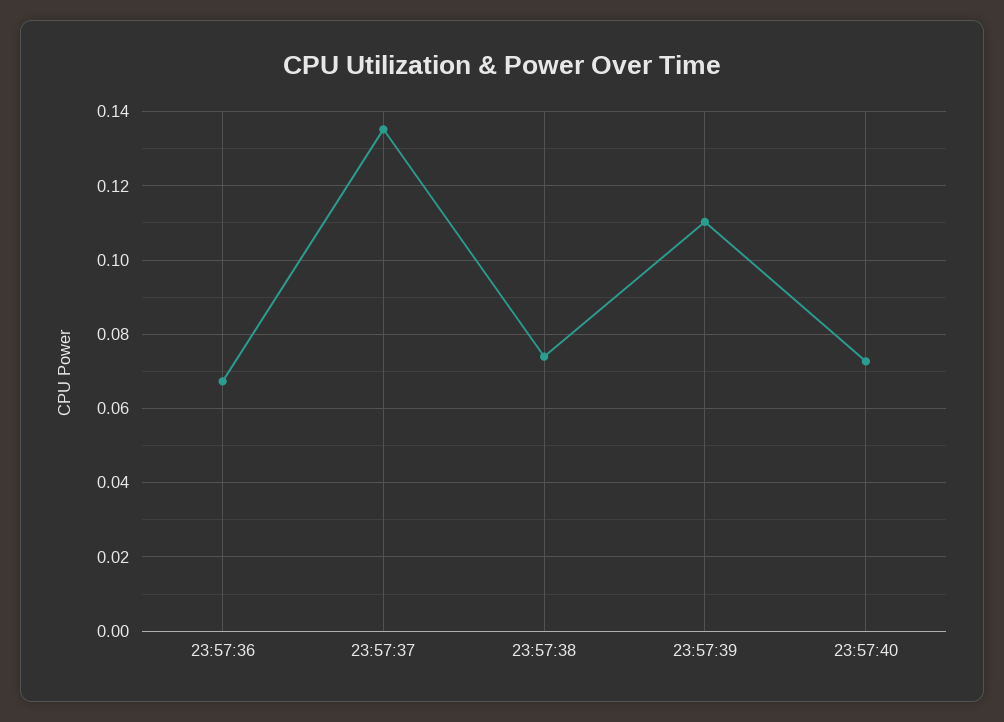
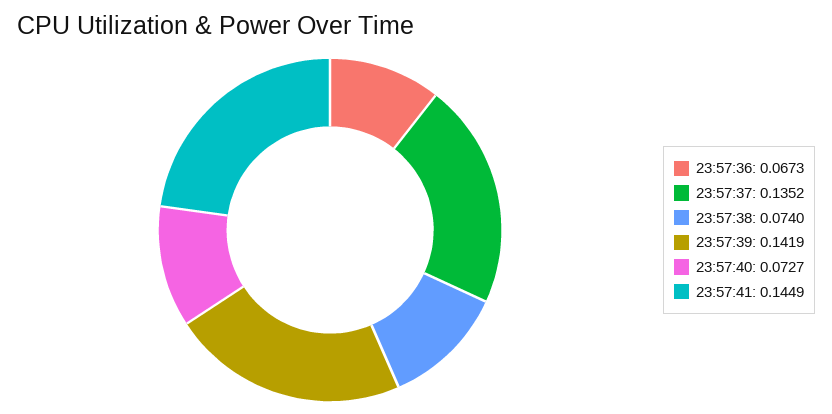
23:57:39: 0.11 -> 0.1419
23:57:41: none -> 0.1449

